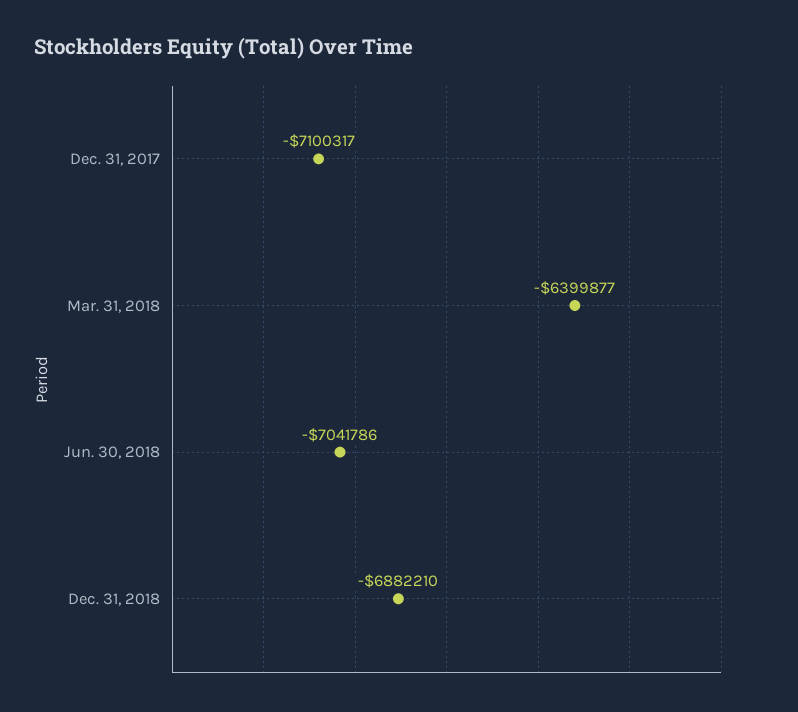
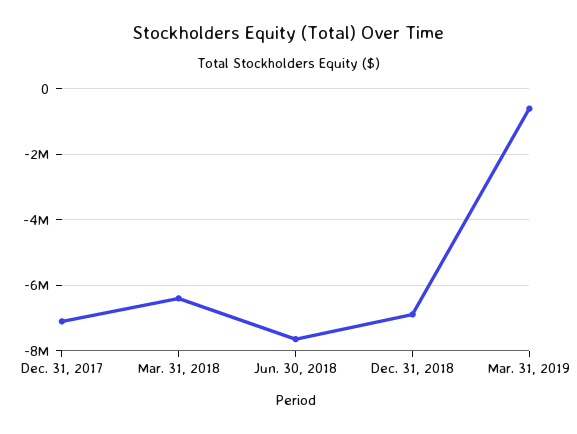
Jun. 30, 2018: -7041786 -> -7600000
Mar. 31, 2019: none -> -600000

